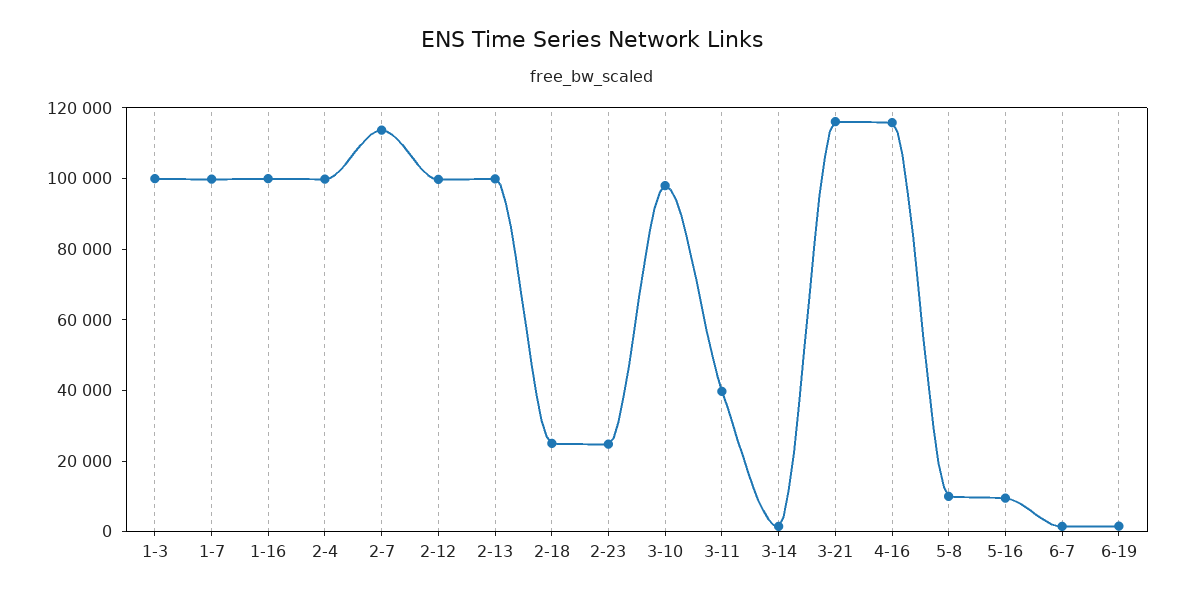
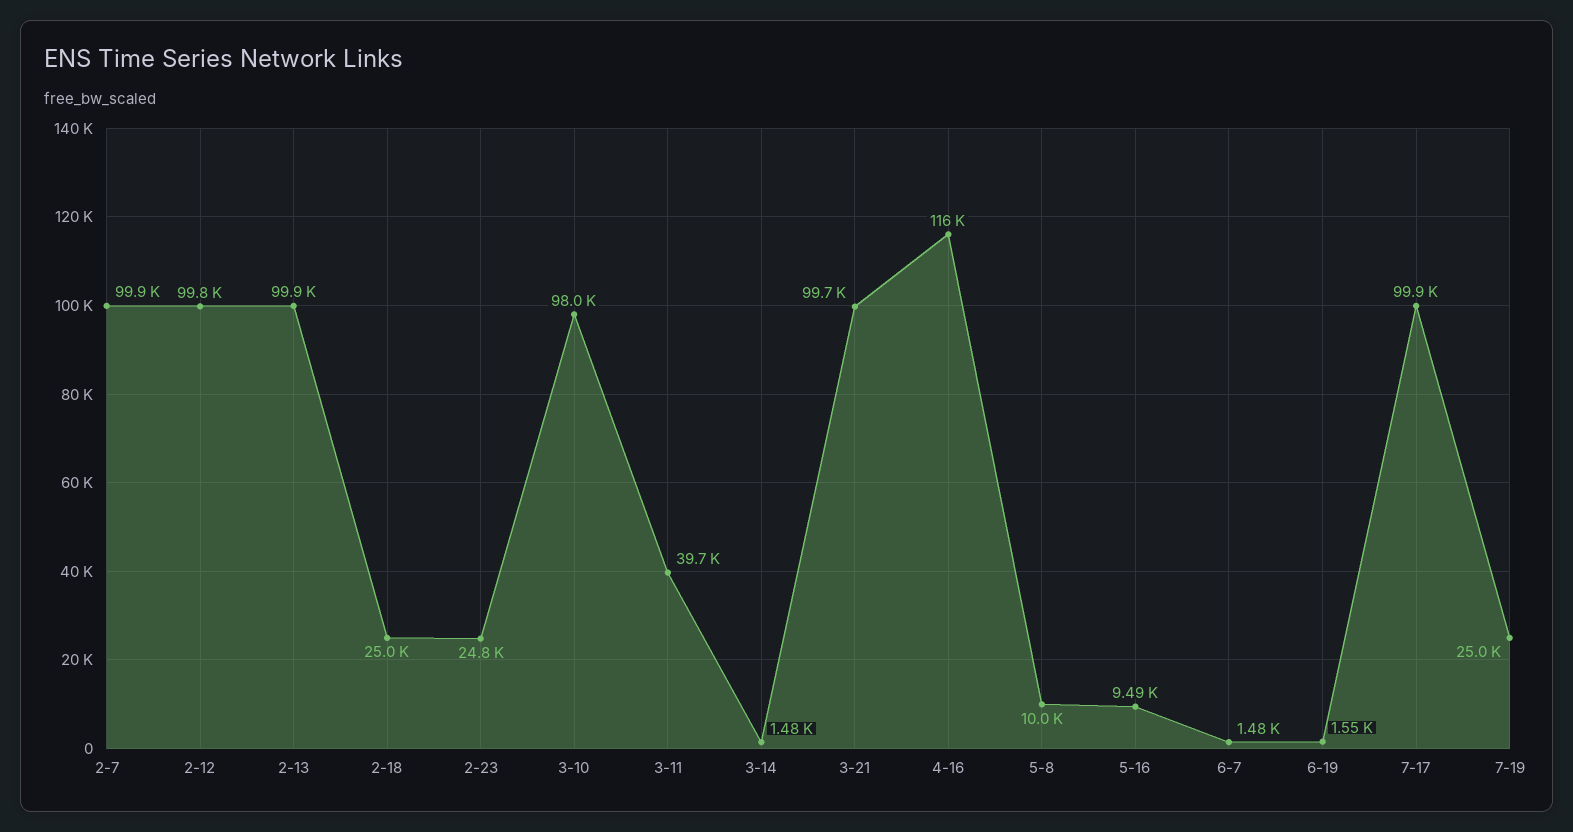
1-3: 100000 -> none
1-7: 100000 -> none
1-16: 100000 -> none
2-4: 100000 -> none
2-7: 115000 -> 99900
3-21: 115000 -> 99700
7-17: none -> 99900
7-19: none -> 25000

